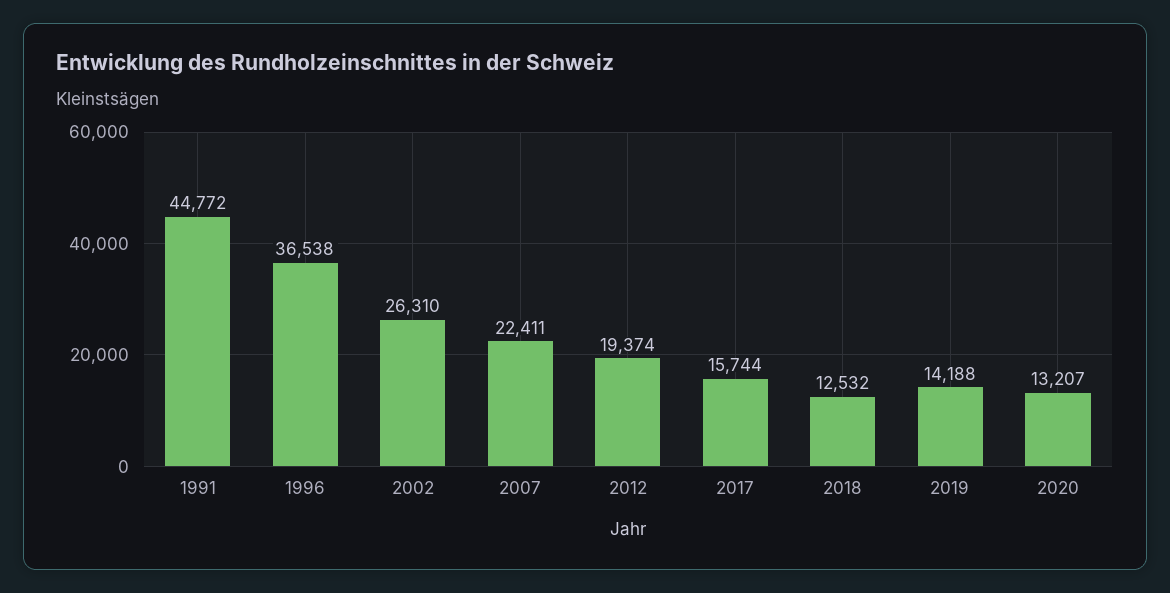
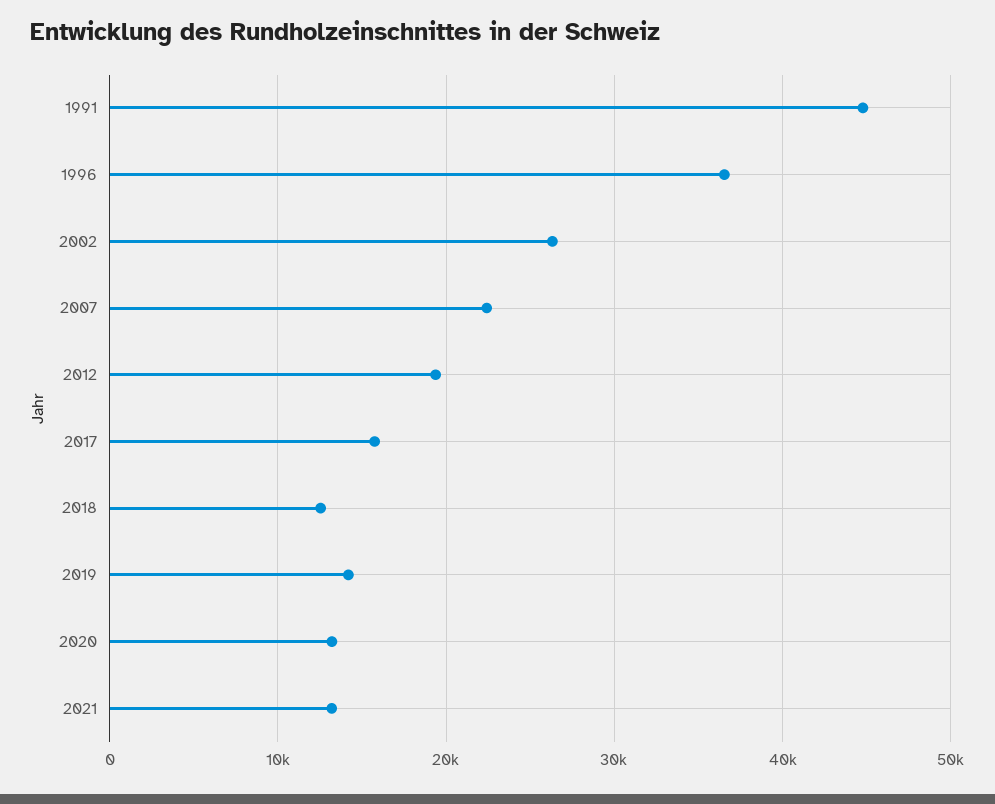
2021: none -> 13000

